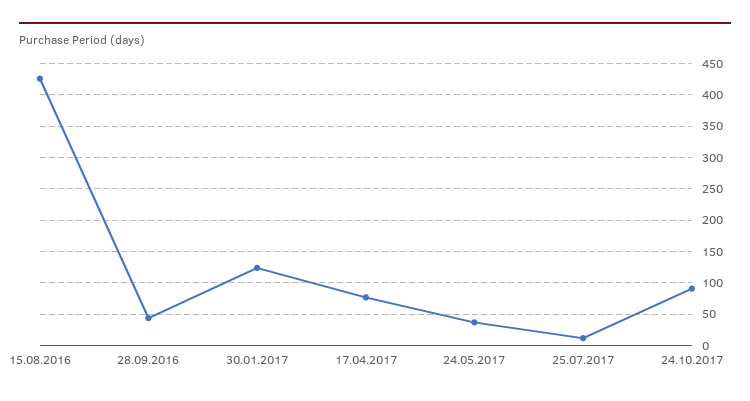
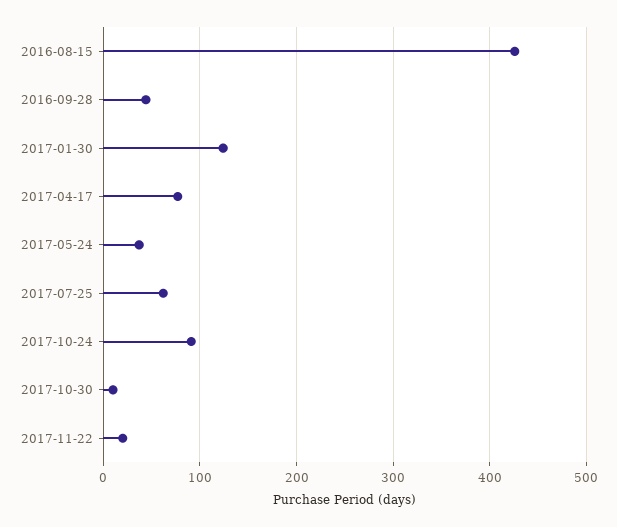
25.07.2017: 10 -> 60
2017-10-30: none -> 10
2017-11-22: none -> 20

